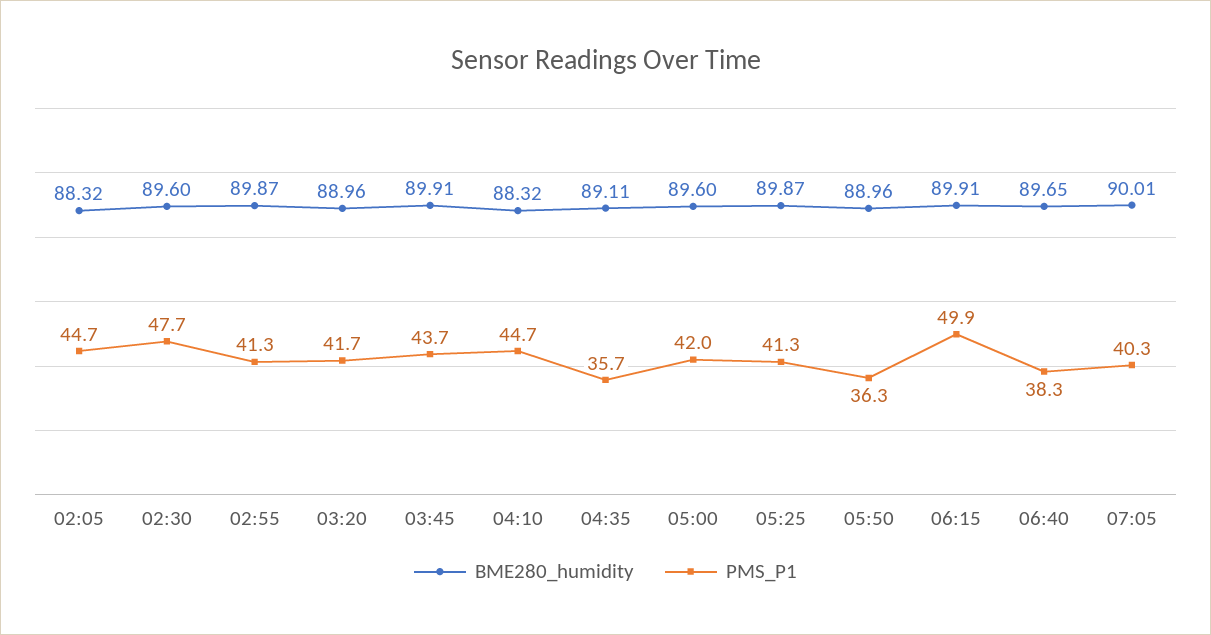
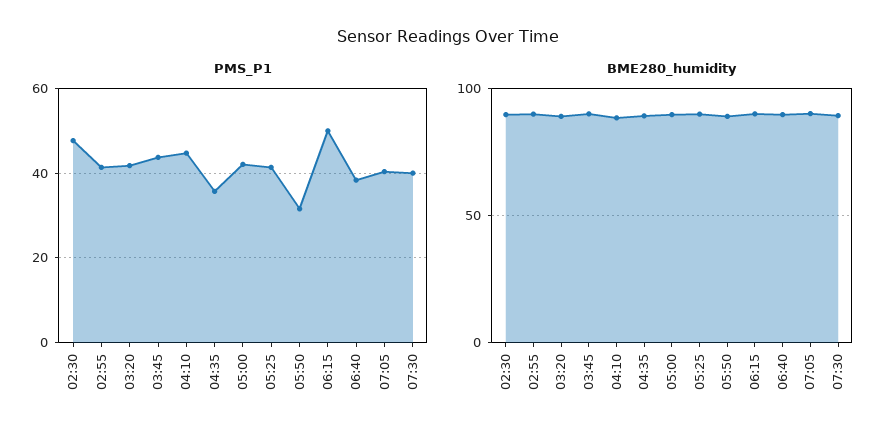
BME280_humidity, 02:05: 88.32 -> none
PMS_P1, 02:05: 44.7 -> none
PMS_P1, 05:50: 36.3 -> 32
PMS_P1, 07:30: none -> 40
BME280_humidity, 07:30: none -> 90

